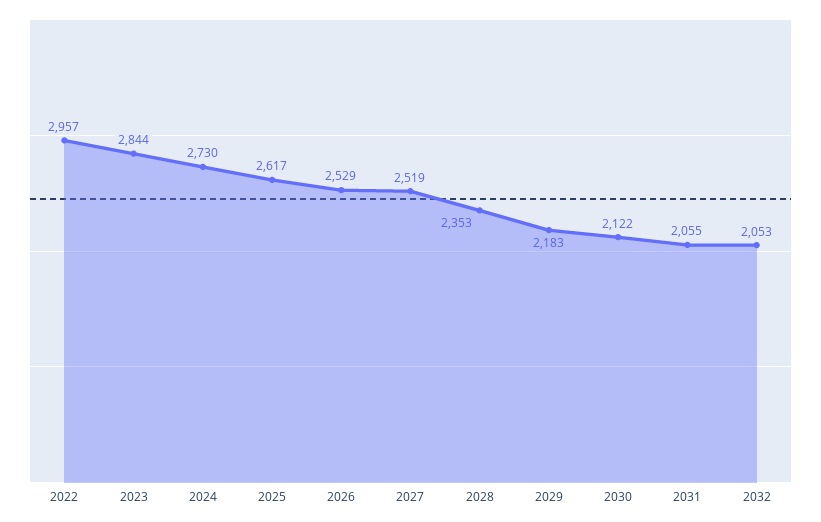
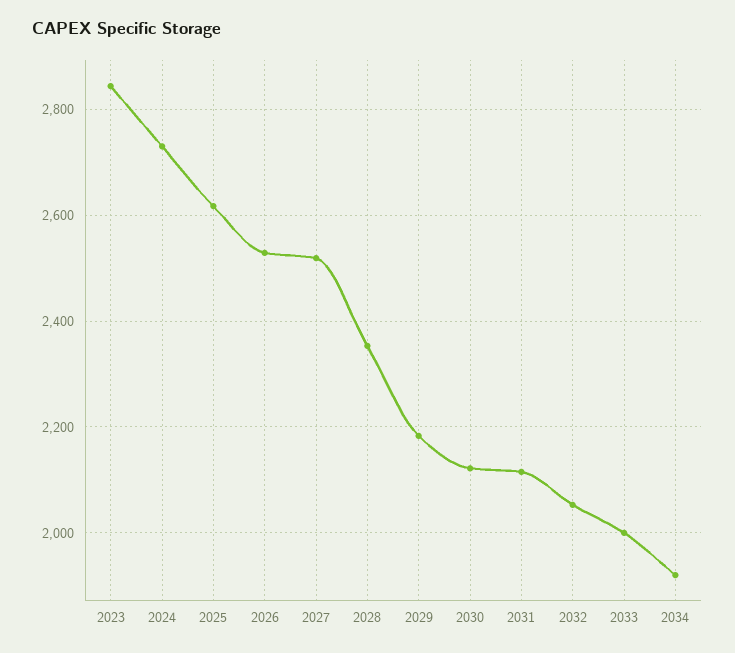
2022: 2957 -> none
2031: 2055 -> 2120
2033: none -> 2000
2034: none -> 1920

